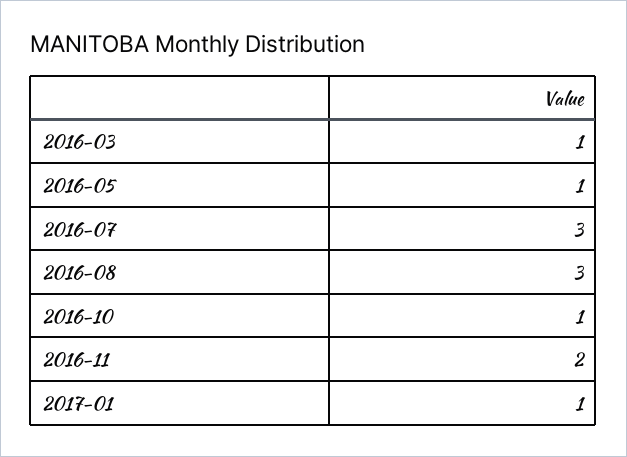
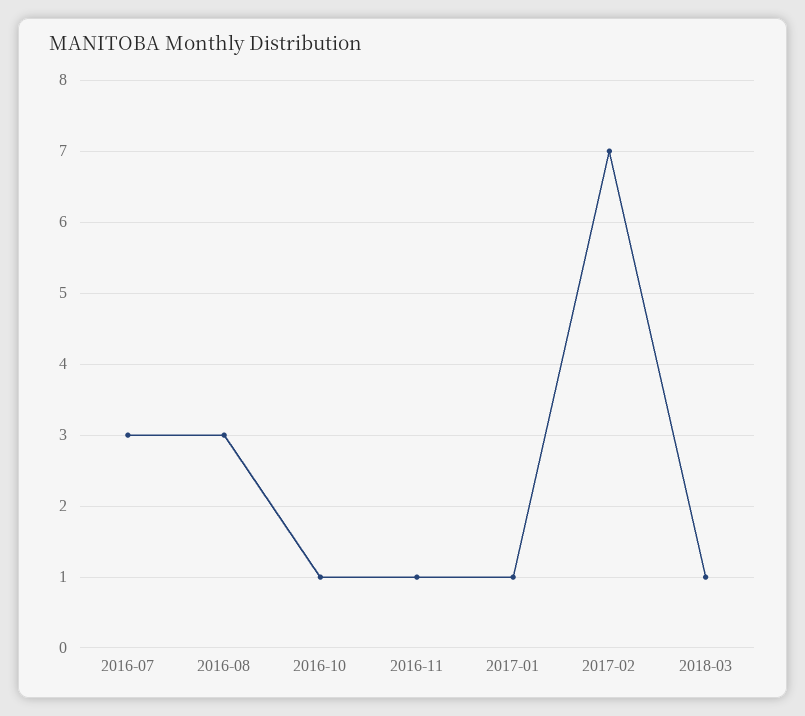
2016-03: 1 -> none
2016-05: 1 -> none
2016-11: 2 -> 1
2017-02: none -> 7
2018-03: none -> 1

